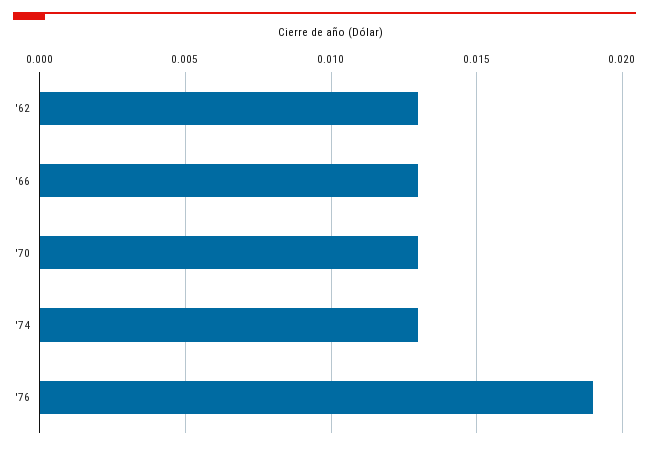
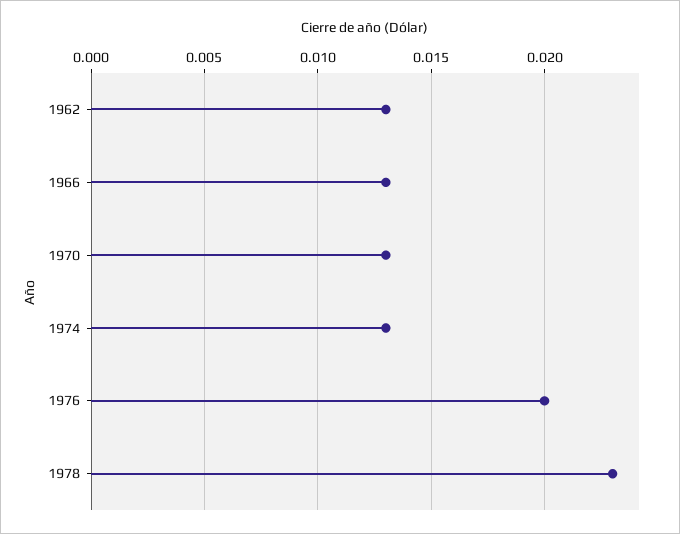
'76: 0.019 -> 0.02
1978: none -> 0.023

